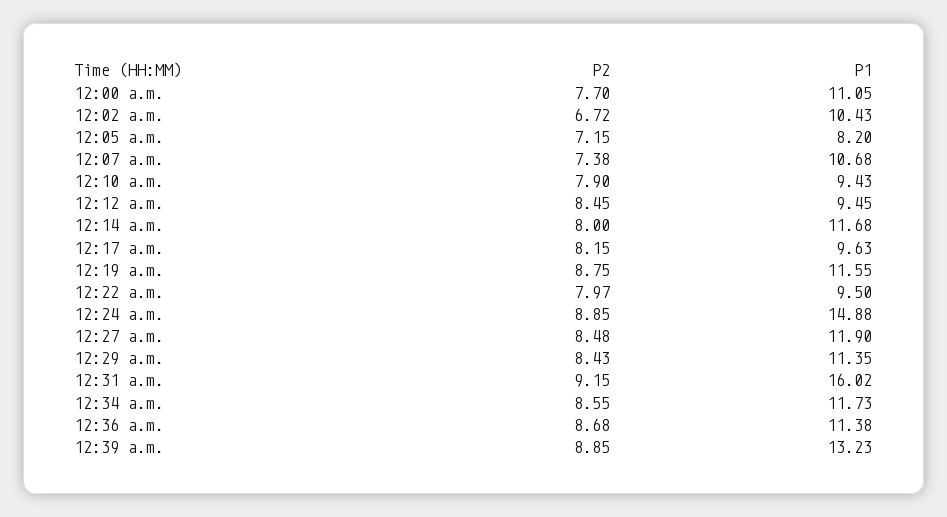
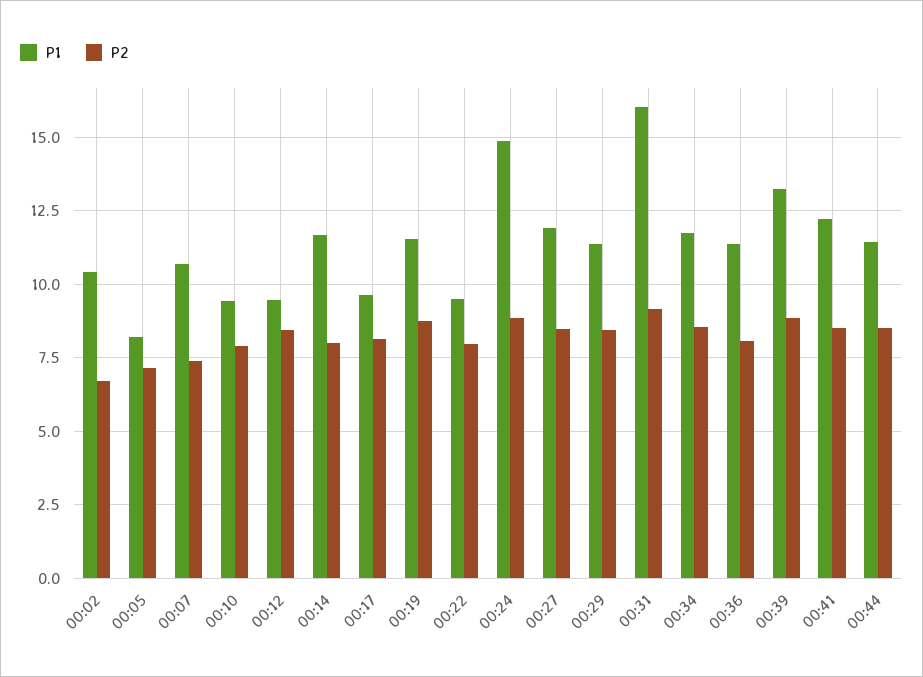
P2, 12:00 a.m.: 7.7 -> none
P1, 12:00 a.m.: 11.05 -> none
P2, 12:36 a.m.: 8.68 -> 8
P1, 00:41: none -> 12.25
P2, 00:41: none -> 8.5
P1, 00:44: none -> 11.5
P2, 00:44: none -> 8.5

